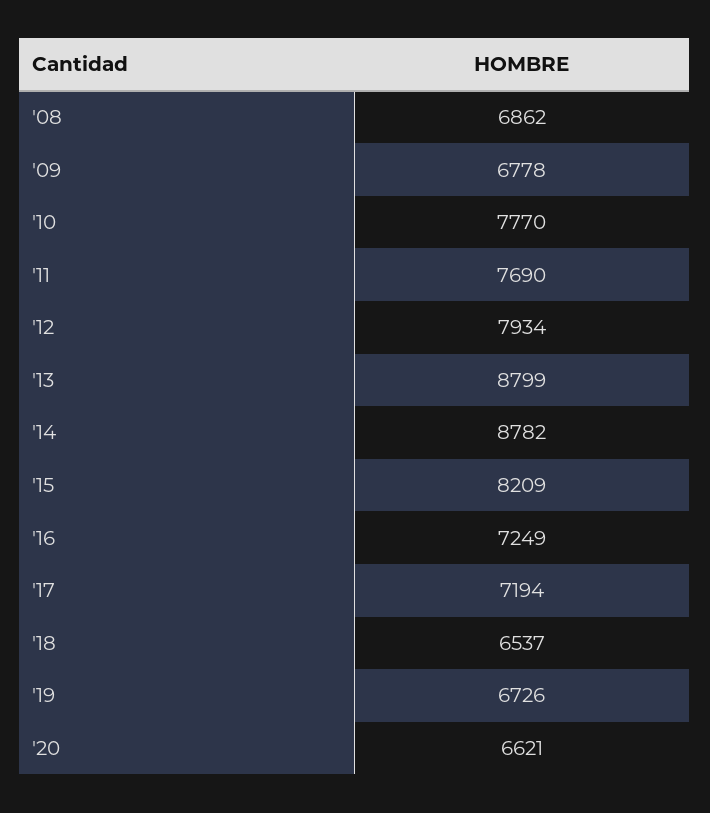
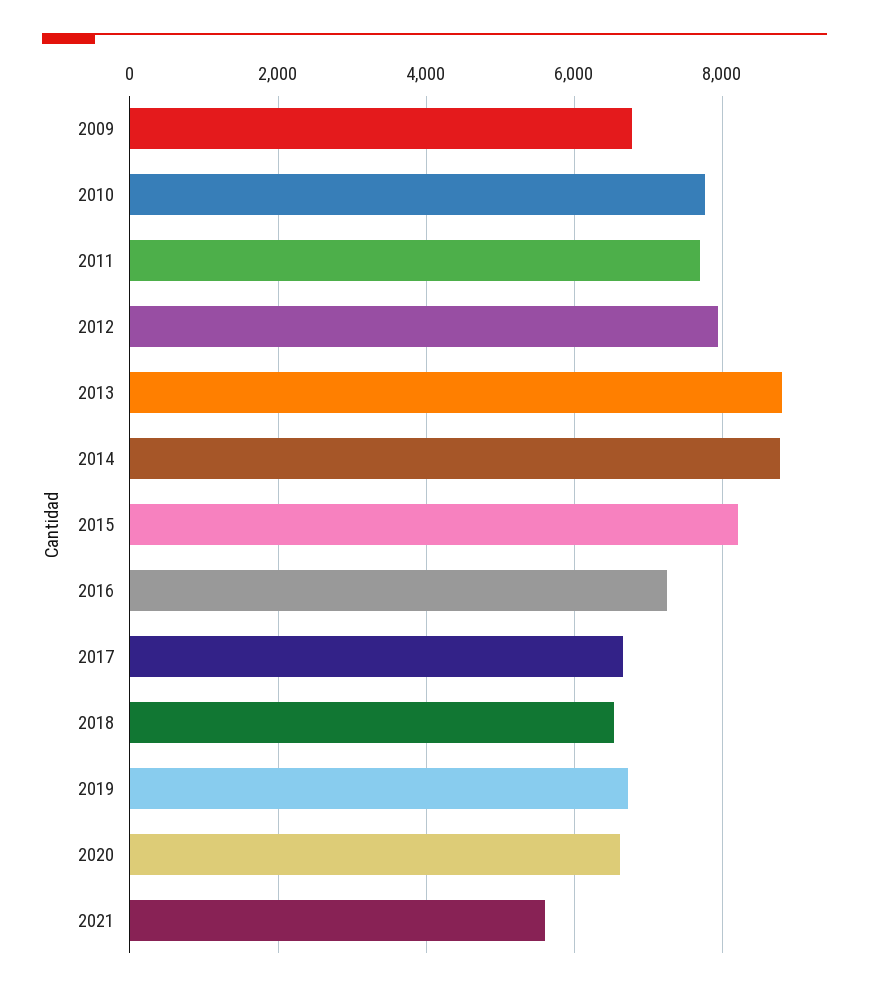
'08: 6862 -> none
'17: 7194 -> 6600
2021: none -> 5600

